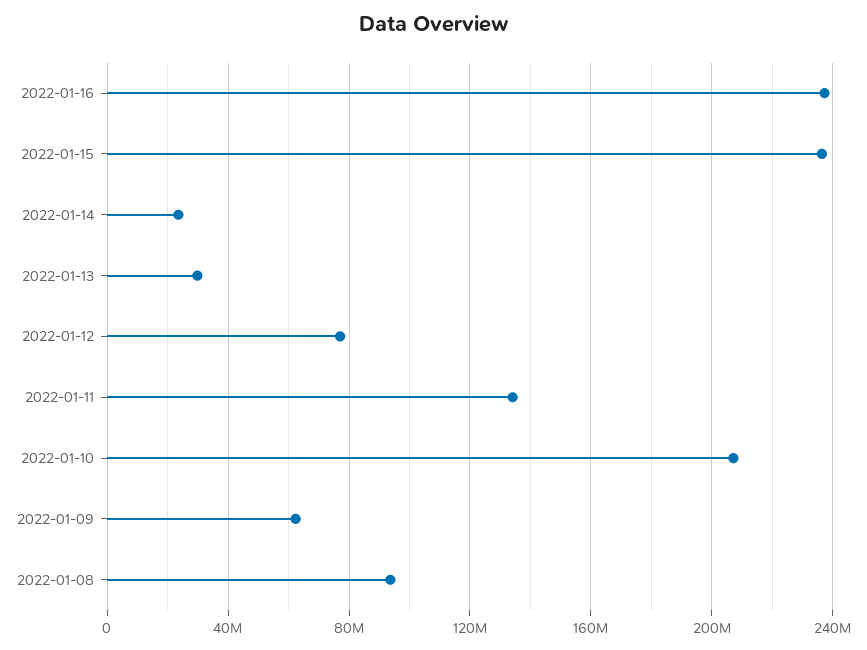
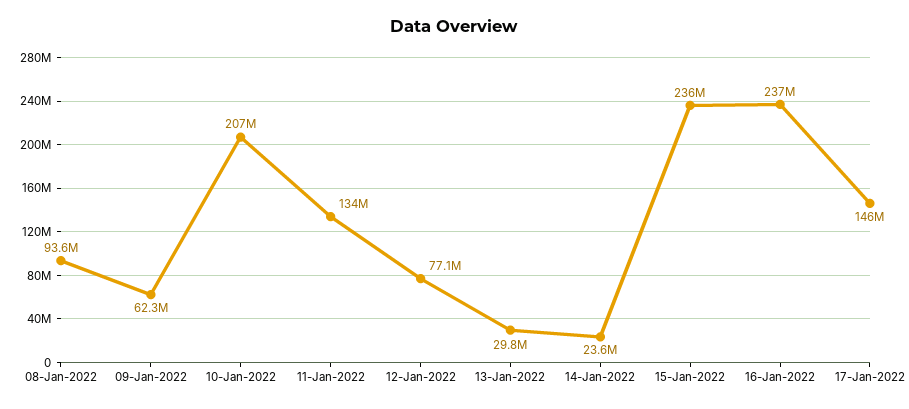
17-Jan-2022: none -> 146000000

